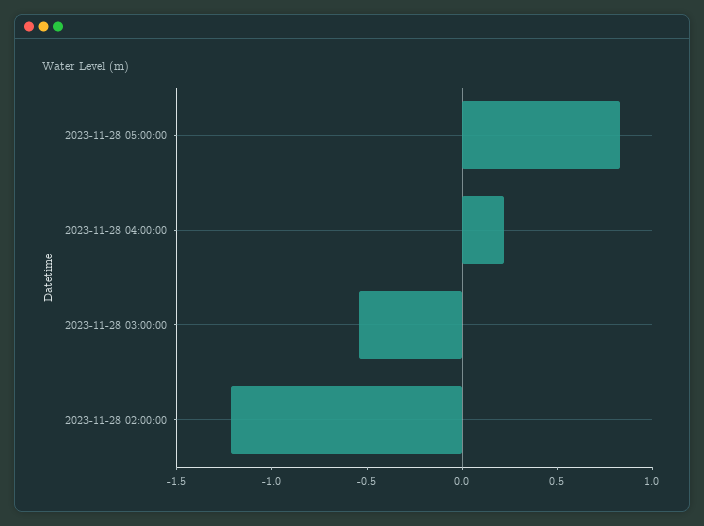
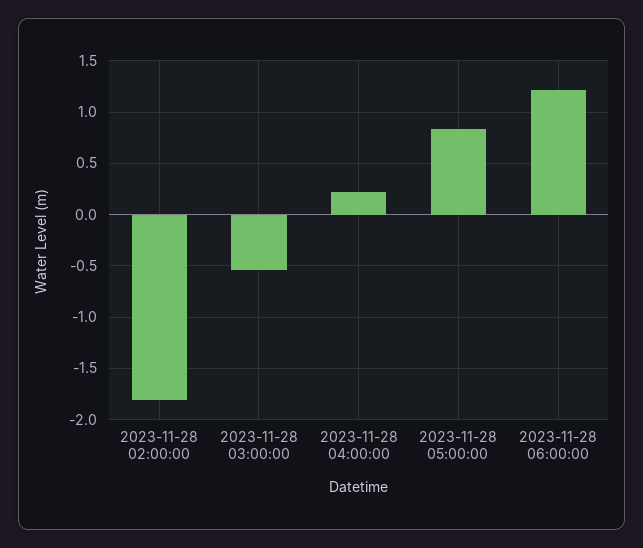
2023-11-28 02:00:00: -1.2 -> -1.8
2023-11-28 06:00:00: none -> 1.2

